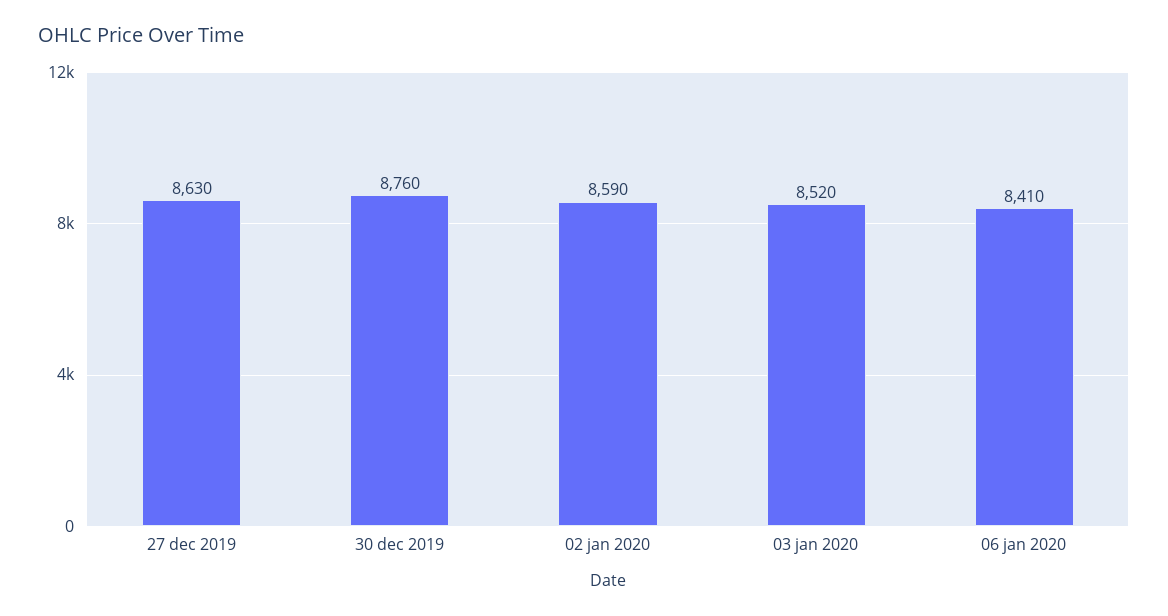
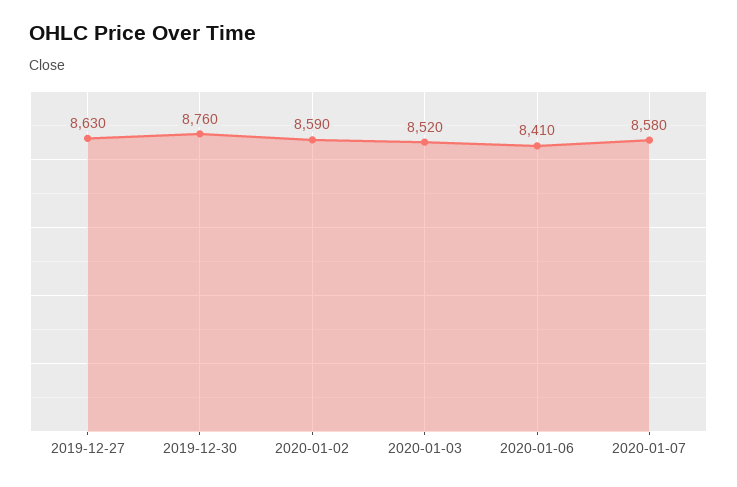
2020-01-07: none -> 8580

